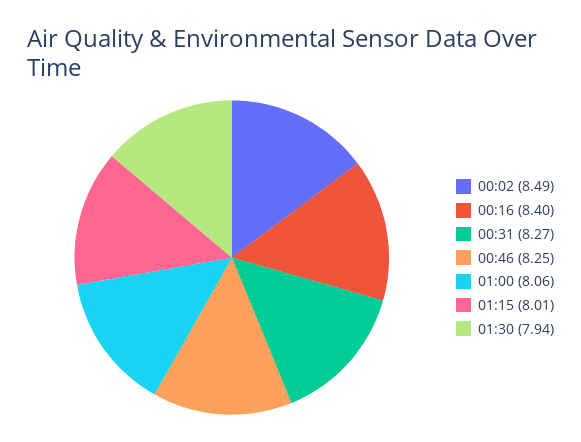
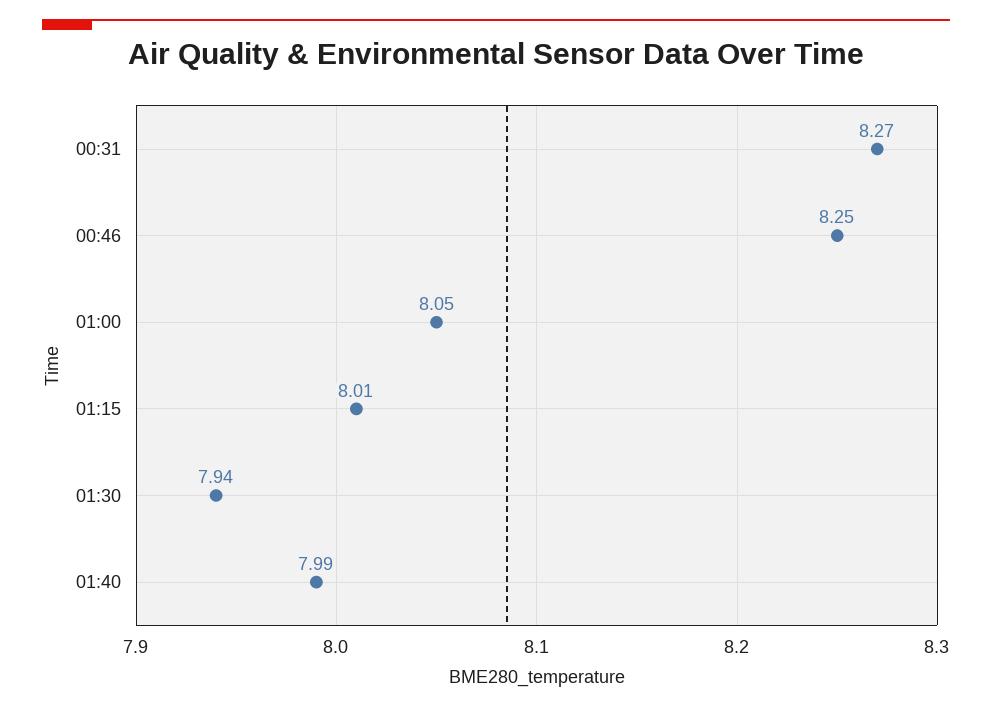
00:02: 8.49 -> none
00:16: 8.4 -> none
01:00: 8.06 -> 8.05
01:40: none -> 7.99

